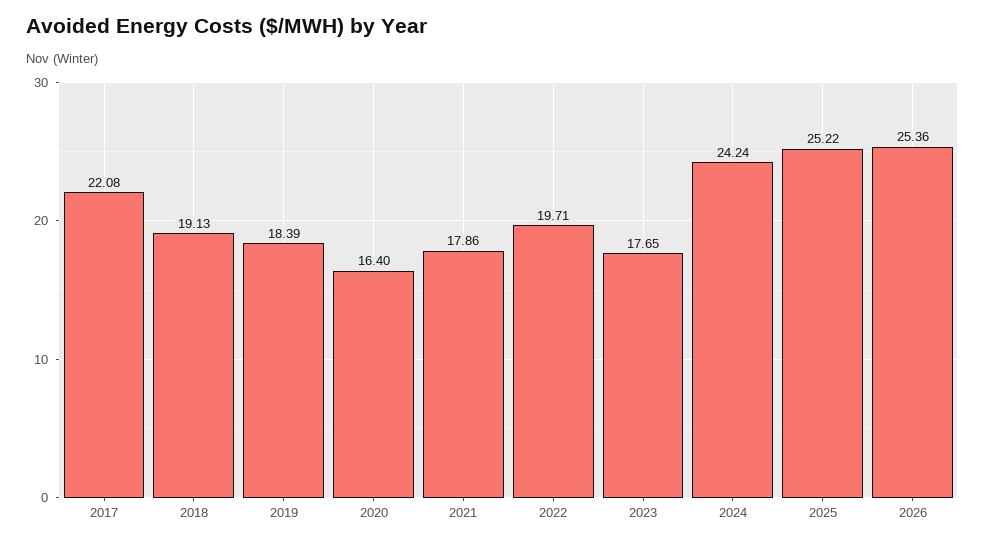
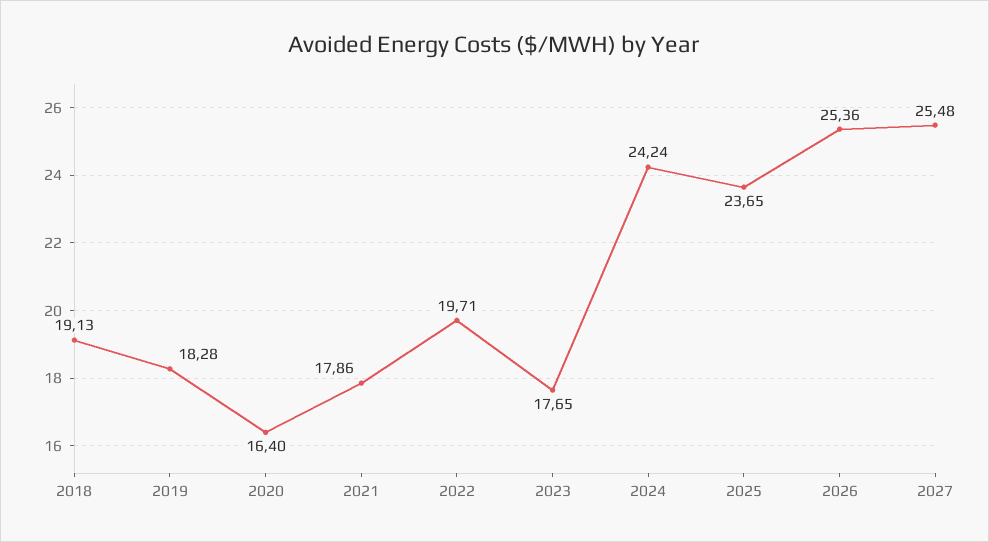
2017: 22.08 -> none
2019: 18.39 -> 18.28
2025: 25.22 -> 23.65
2027: none -> 25.48

